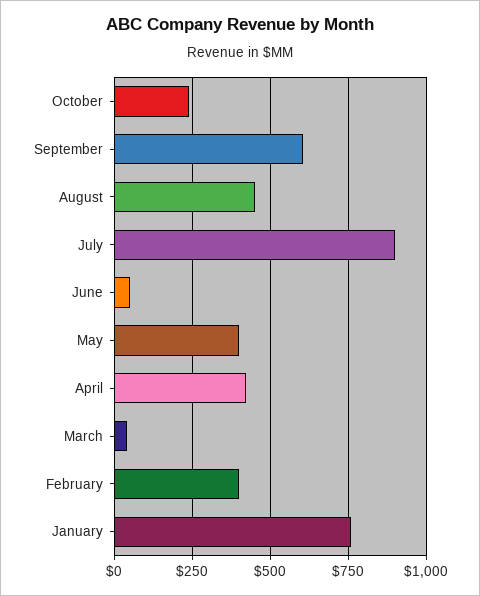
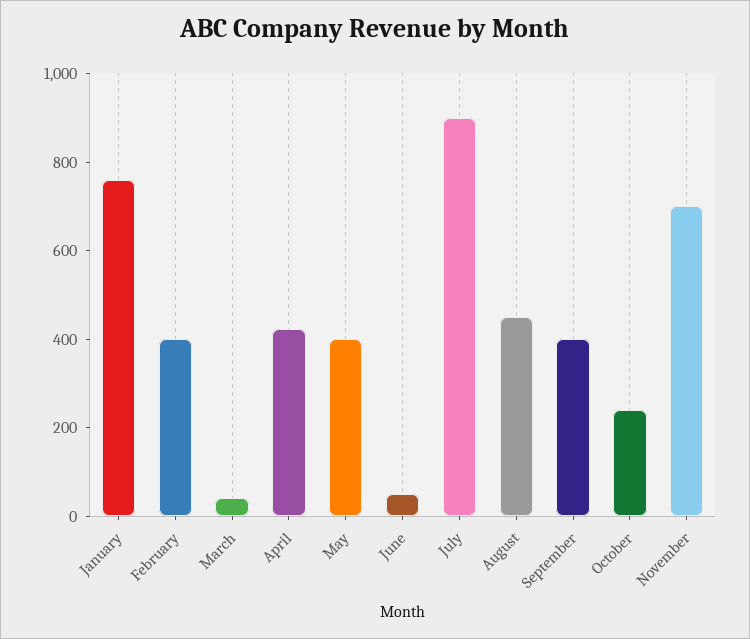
September: 600 -> 400
November: none -> 700

